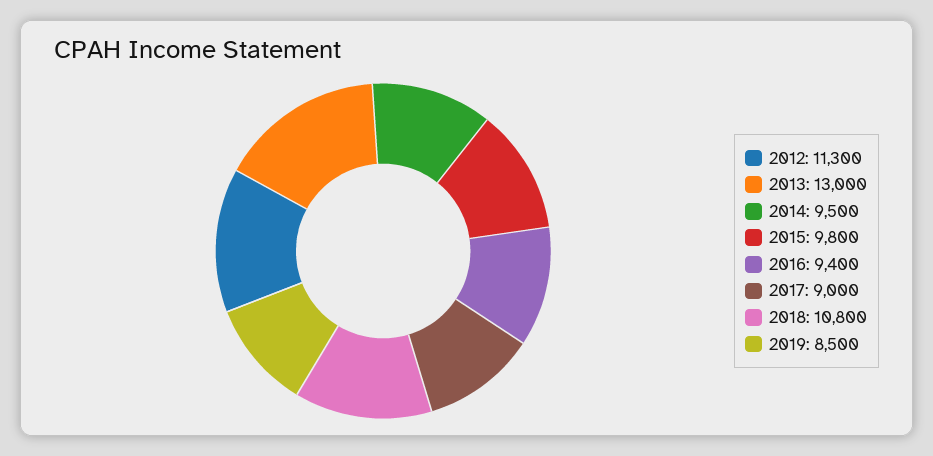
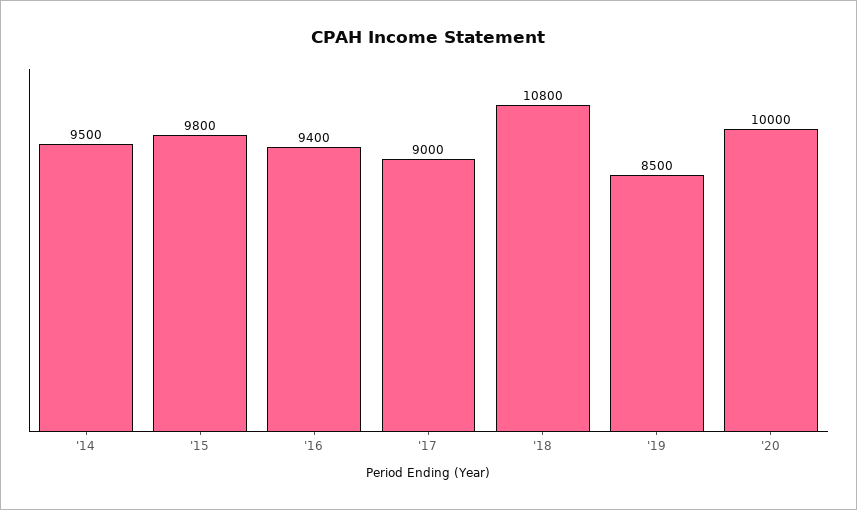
2012: 11300 -> none
2013: 13000 -> none
'20: none -> 10000

